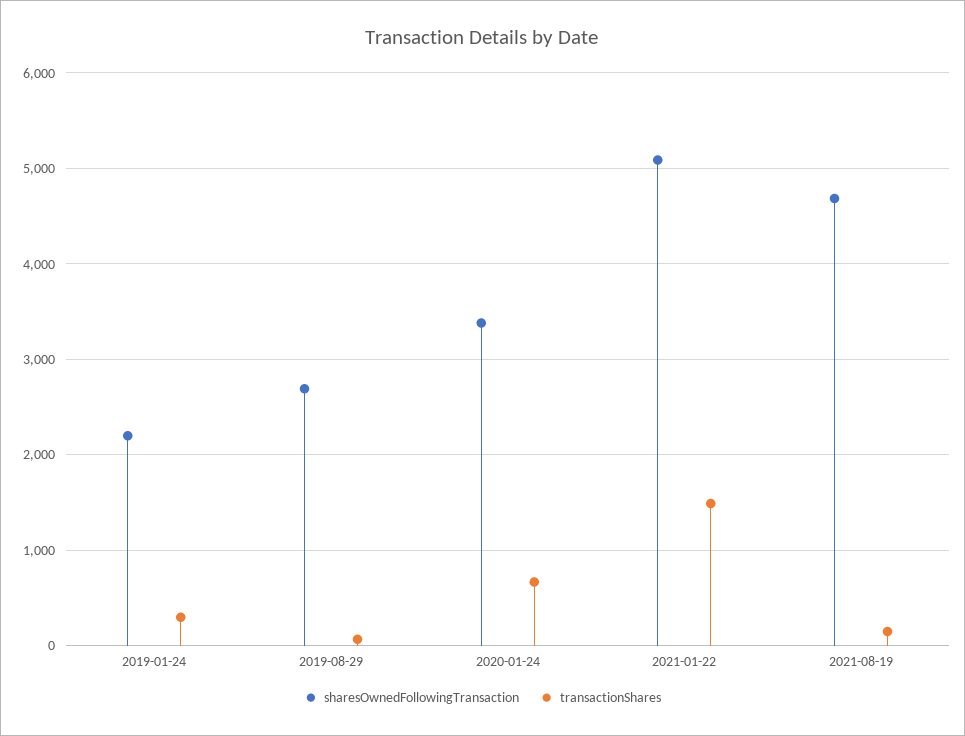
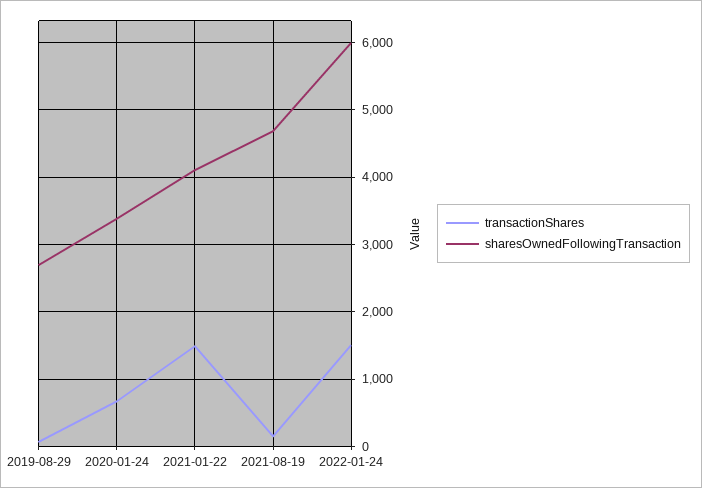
sharesOwnedFollowingTransaction, 2019-01-24: 2200 -> none
transactionShares, 2019-01-24: 300 -> none
sharesOwnedFollowingTransaction, 2021-01-22: 5100 -> 4100
transactionShares, 2022-01-24: none -> 1500
sharesOwnedFollowingTransaction, 2022-01-24: none -> 6000

